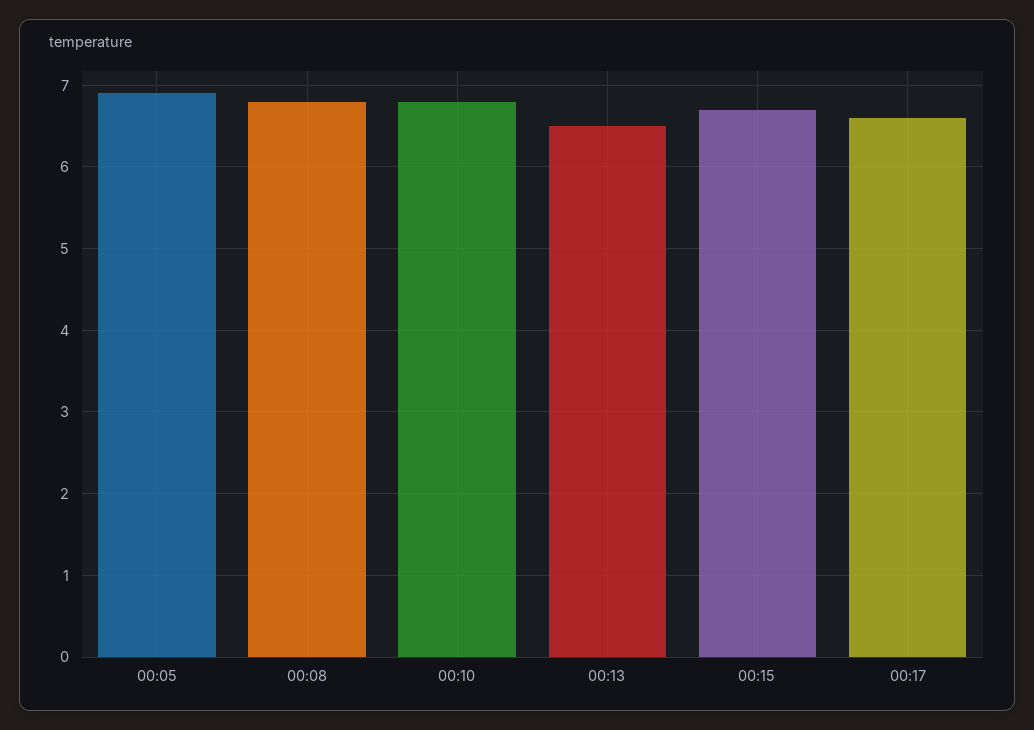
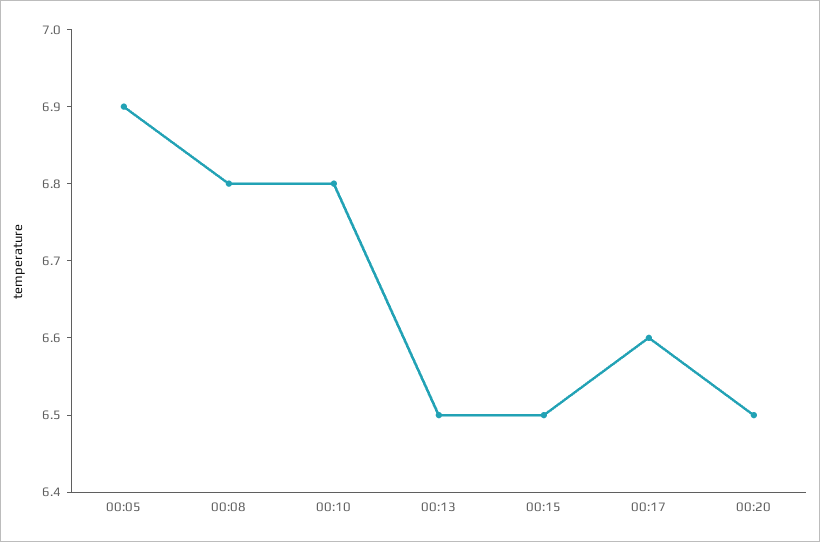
00:15: 6.7 -> 6.5
00:20: none -> 6.5

